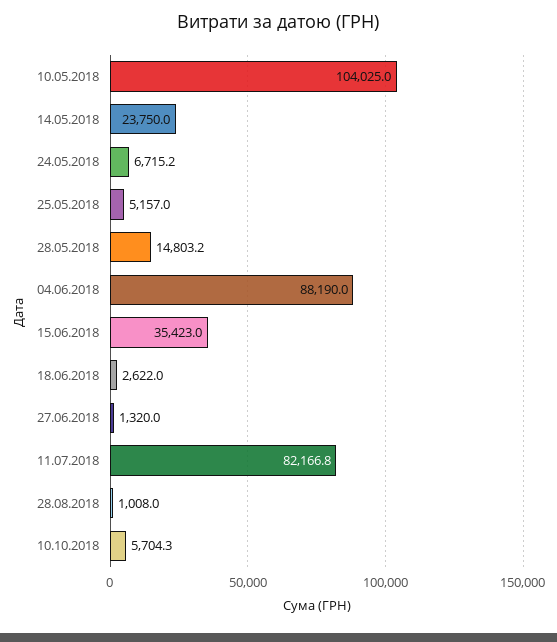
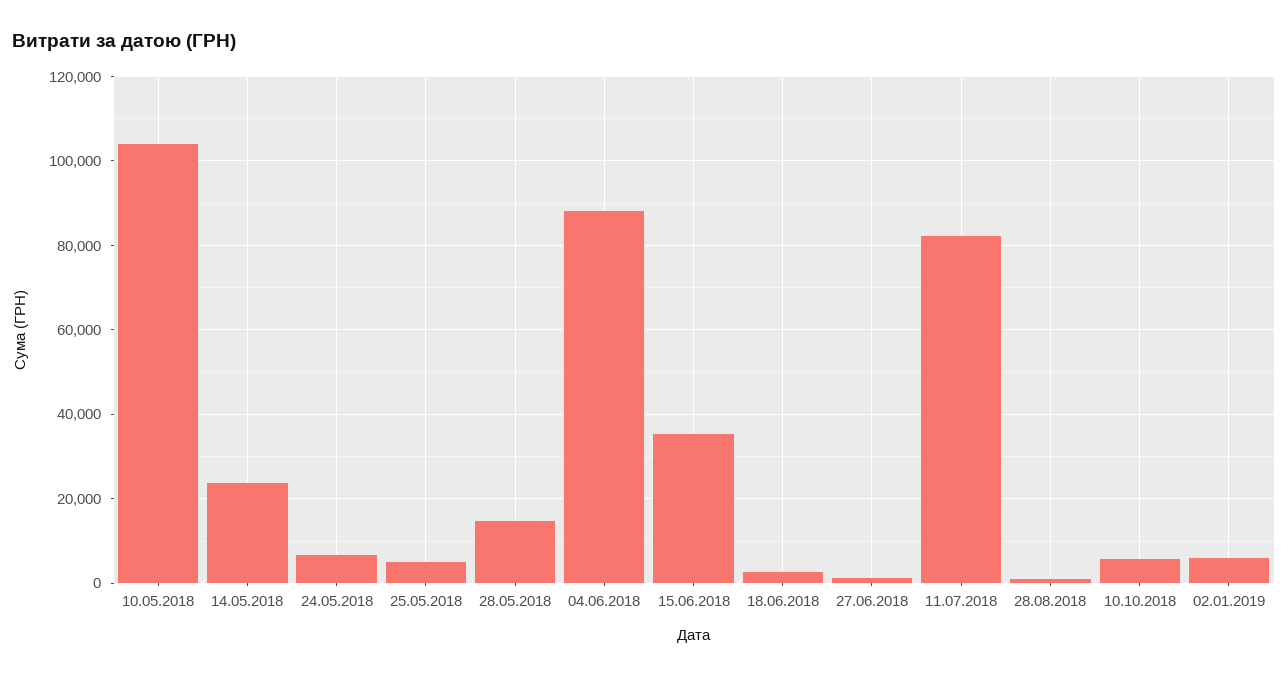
02.01.2019: none -> 6000

